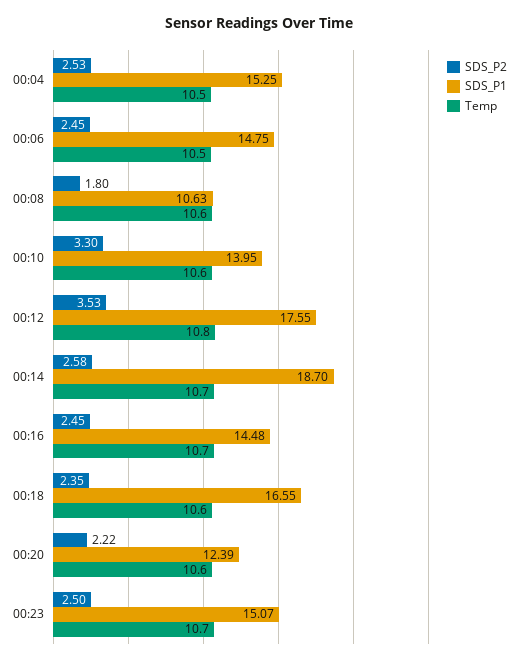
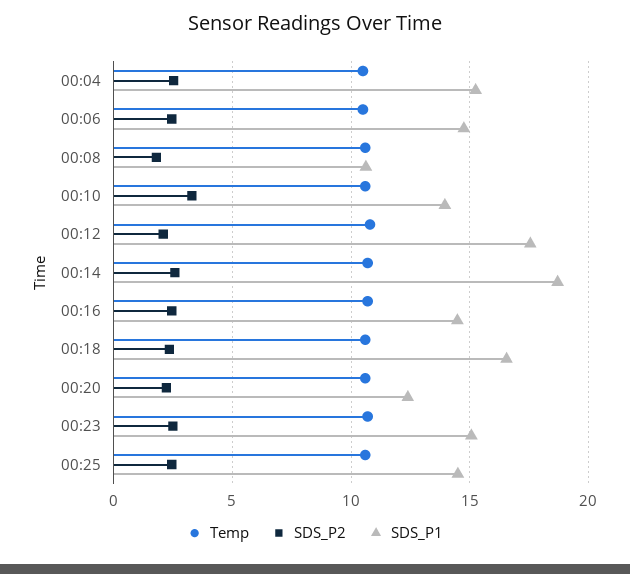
SDS_P2, 00:12: 3.53 -> 2
Temp, 00:25: none -> 10.5
SDS_P2, 00:25: none -> 2.5
SDS_P1, 00:25: none -> 14.5

